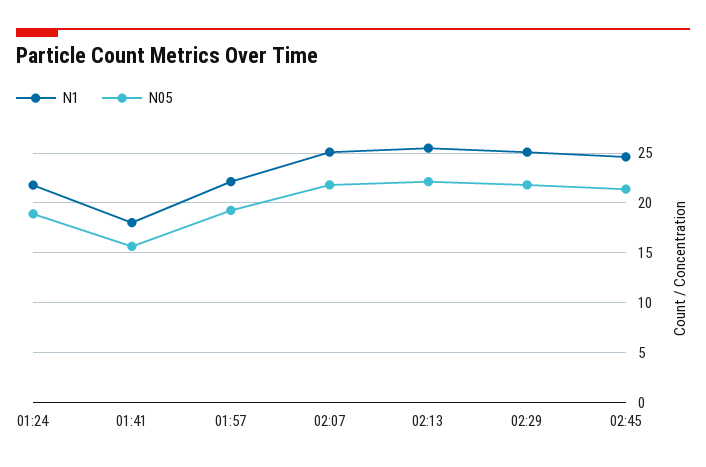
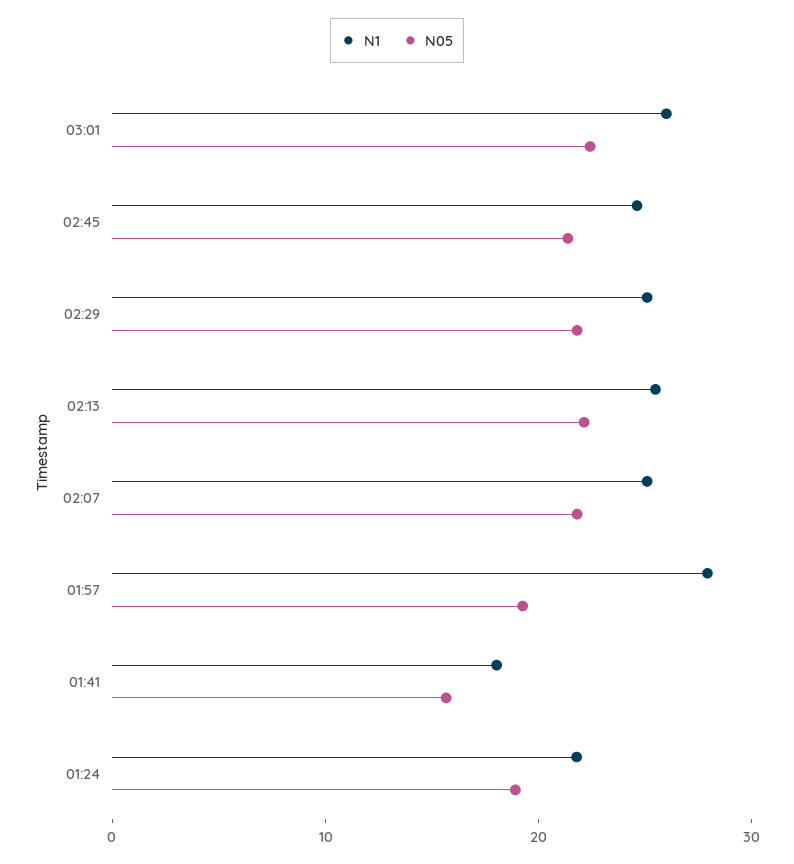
N1, 01:57: 22 -> 28
N1, 03:01: none -> 26
N05, 03:01: none -> 22

